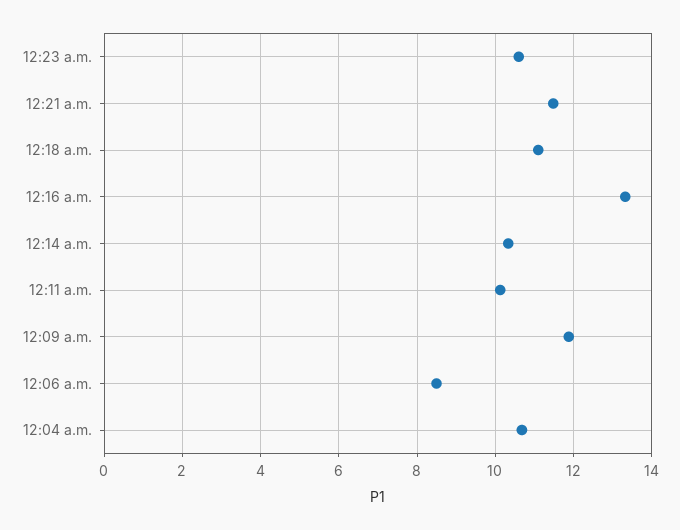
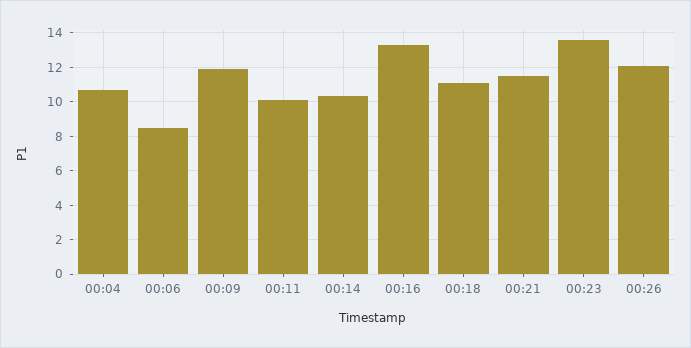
12:23 a.m.: 10.6 -> 13.5
00:26: none -> 12

